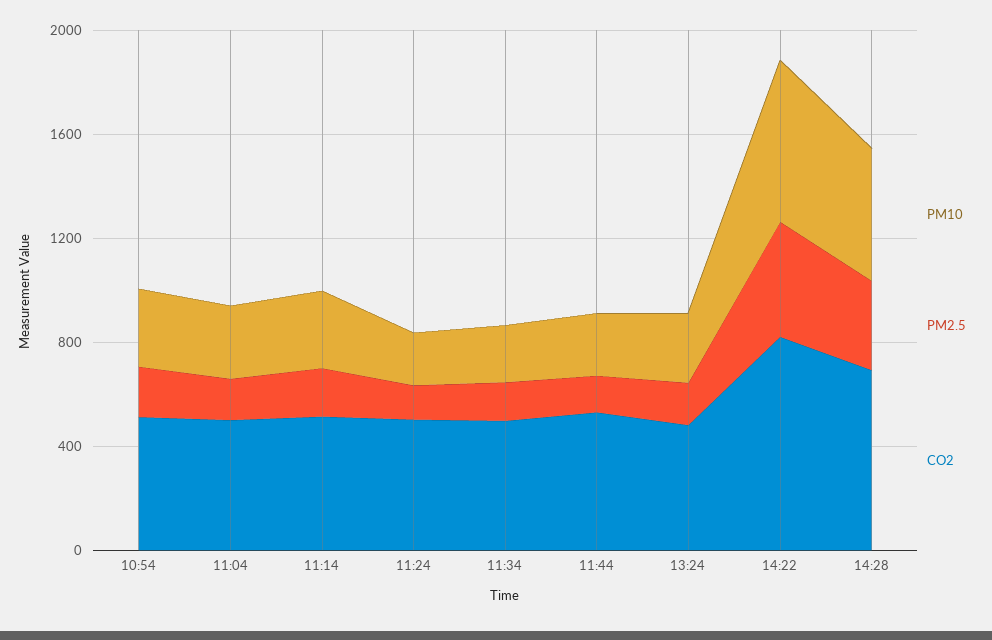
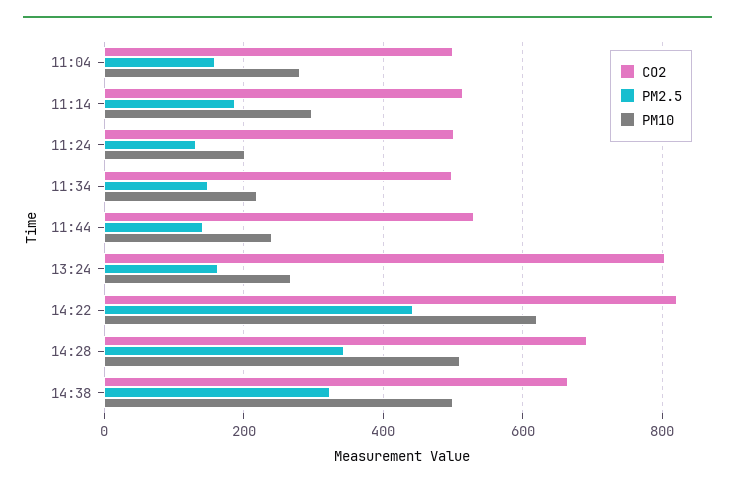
PM10, 10:54: 300 -> none
PM2.5, 10:54: 200 -> none
CO2, 10:54: 500 -> none
CO2, 13:24: 500 -> 800
CO2, 14:38: none -> 660
PM2.5, 14:38: none -> 320
PM10, 14:38: none -> 500

